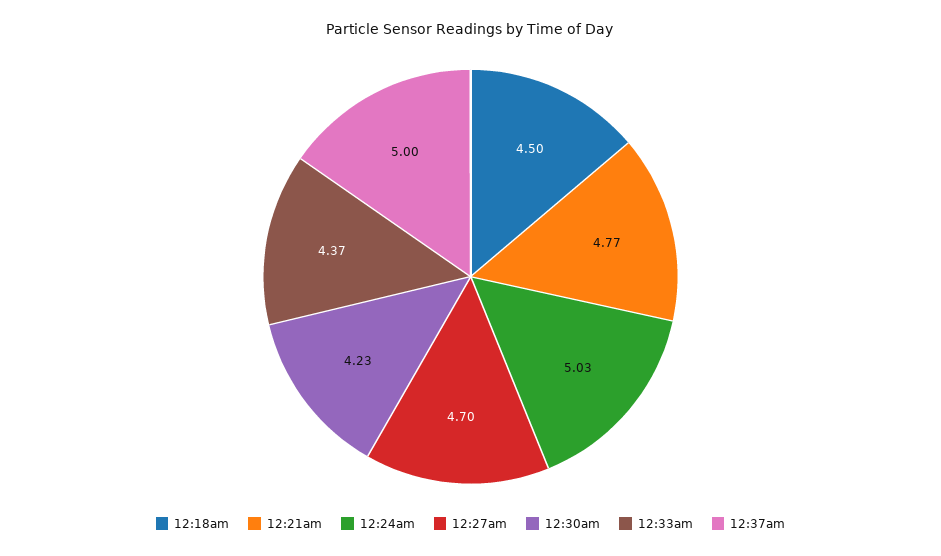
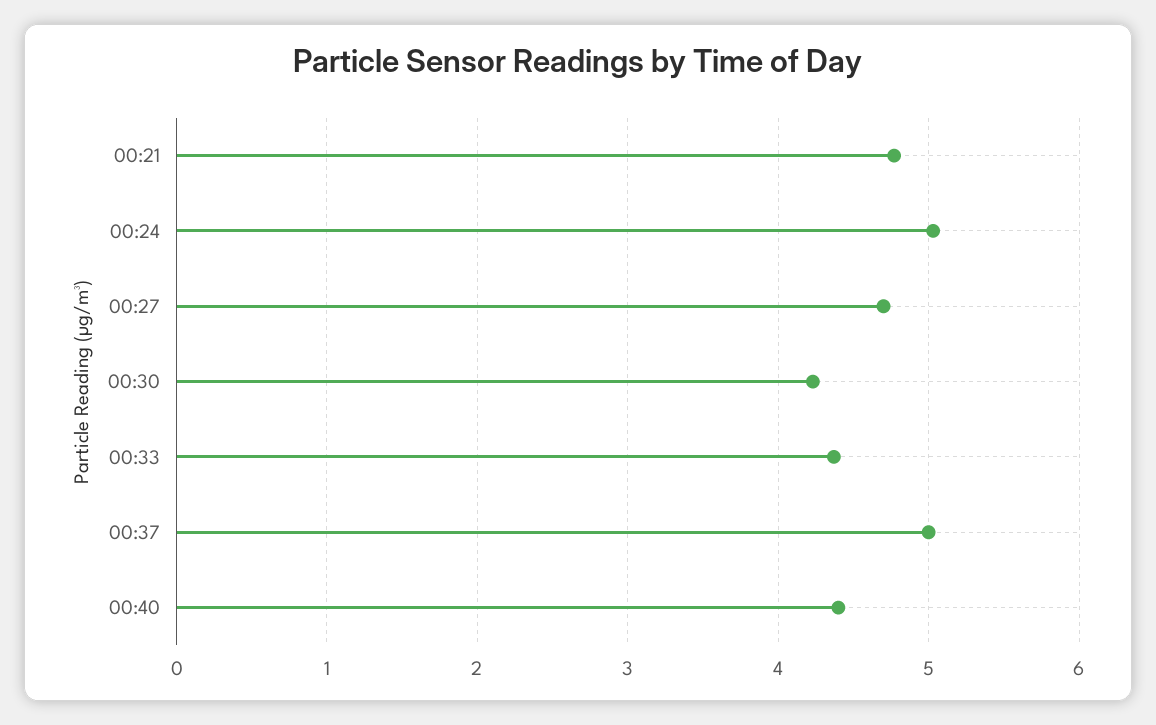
12:18am: 4.5 -> none
00:40: none -> 4.4

